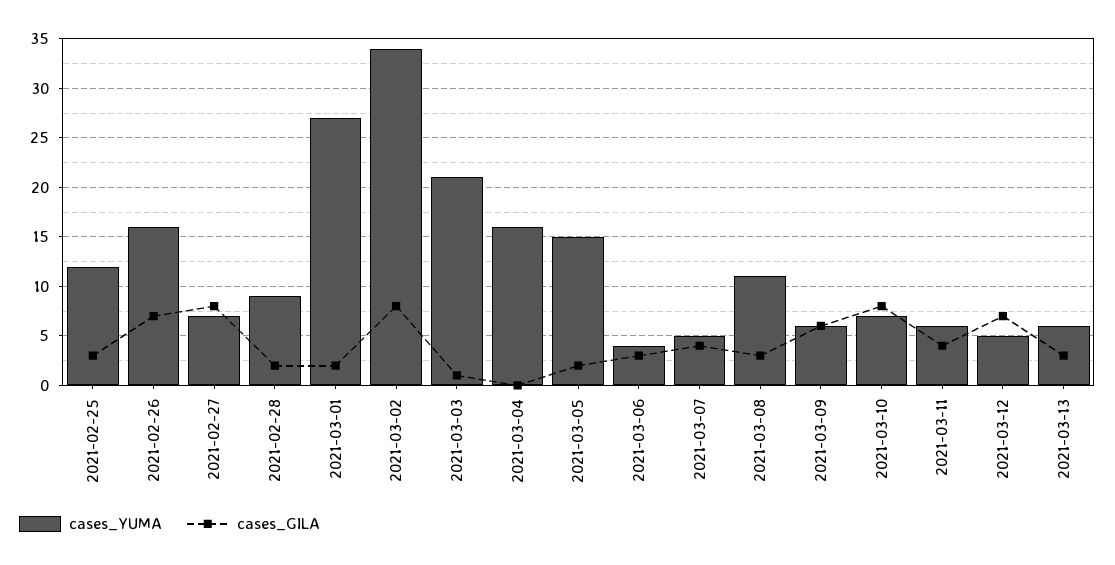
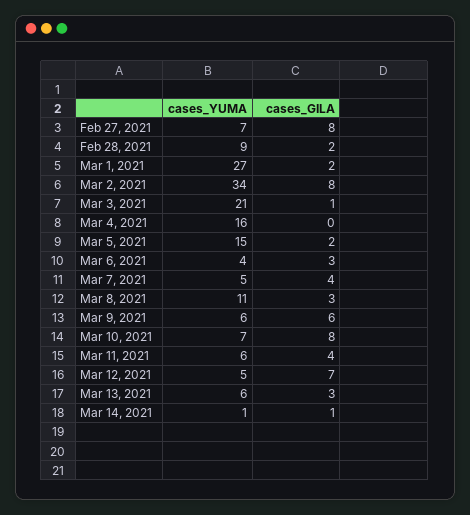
cases_YUMA, 2021-02-25: 12 -> none
cases_GILA, 2021-02-25: 3 -> none
cases_YUMA, 2021-02-26: 16 -> none
cases_GILA, 2021-02-26: 7 -> none
cases_YUMA, Mar 14, 2021: none -> 1
cases_GILA, Mar 14, 2021: none -> 1

